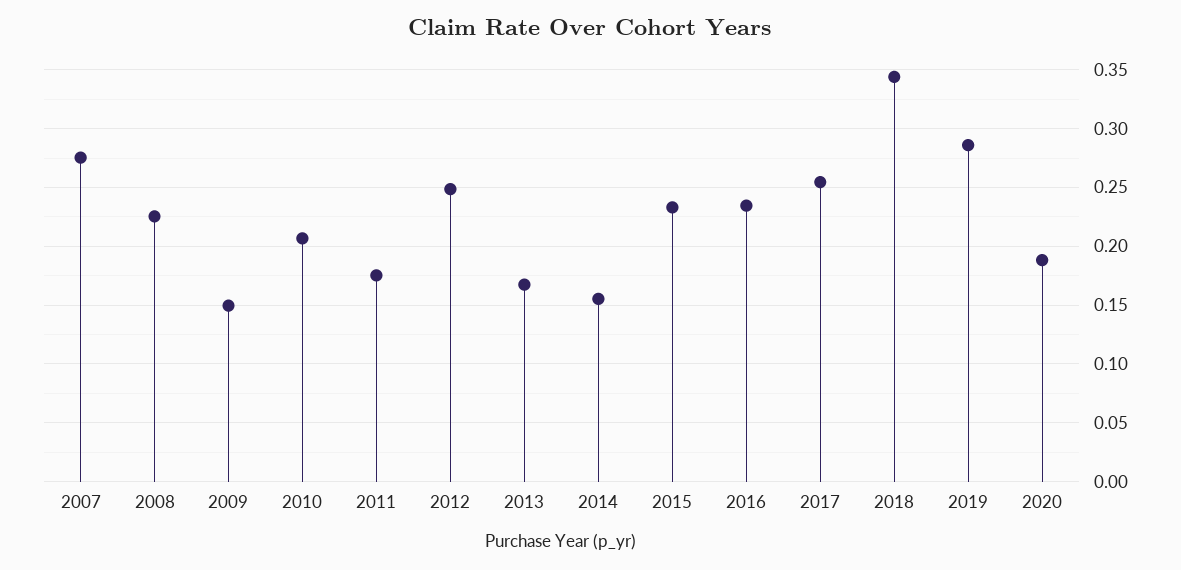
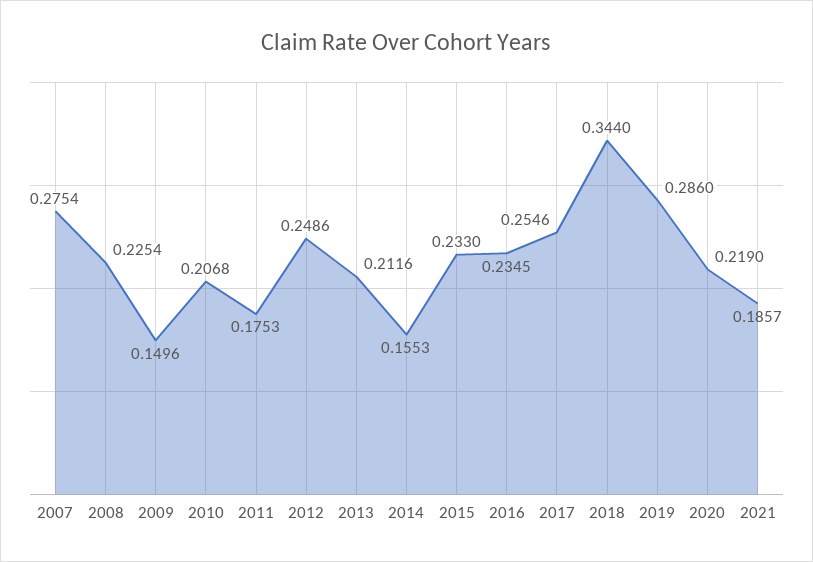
2013: 0.17 -> 0.2116
2020: 0.19 -> 0.219
2021: none -> 0.1857

